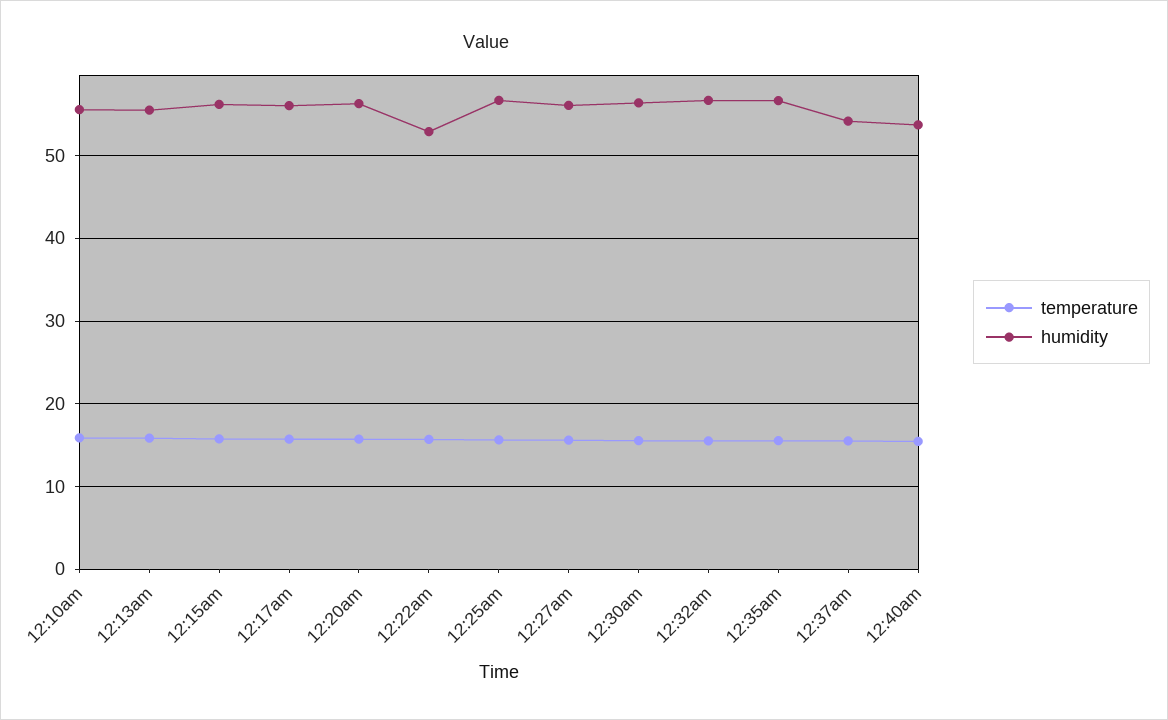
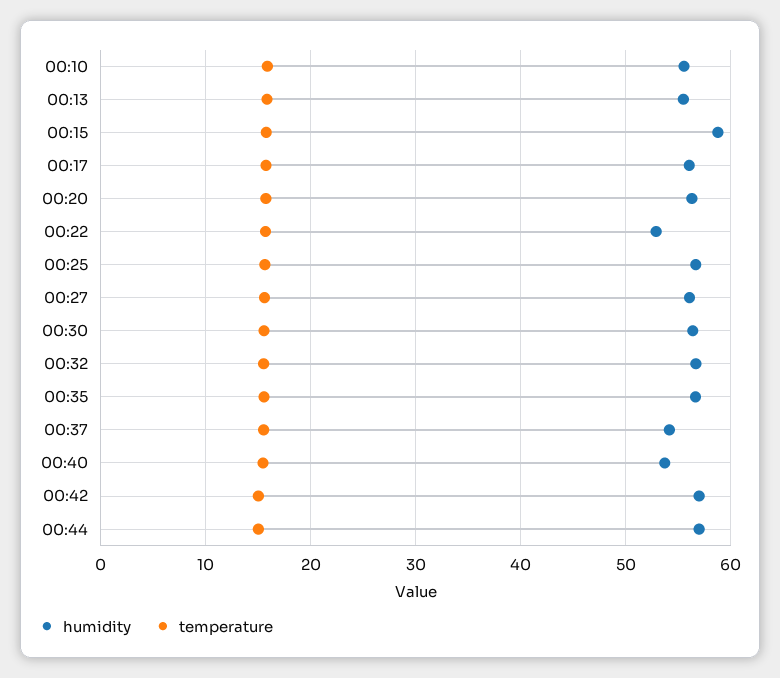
humidity, 12:15am: 56 -> 59
humidity, 00:42: none -> 57
temperature, 00:42: none -> 15
humidity, 00:44: none -> 57
temperature, 00:44: none -> 15

